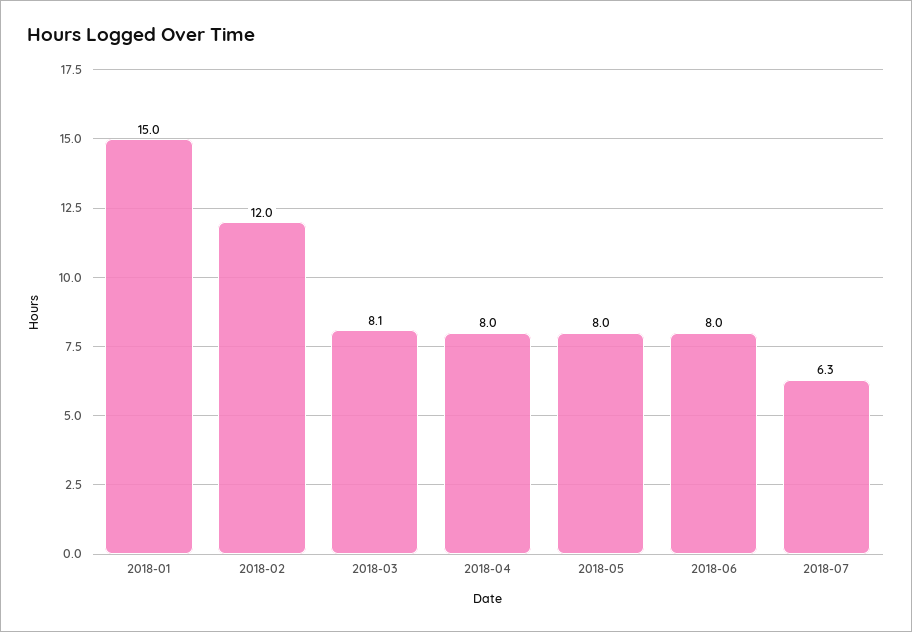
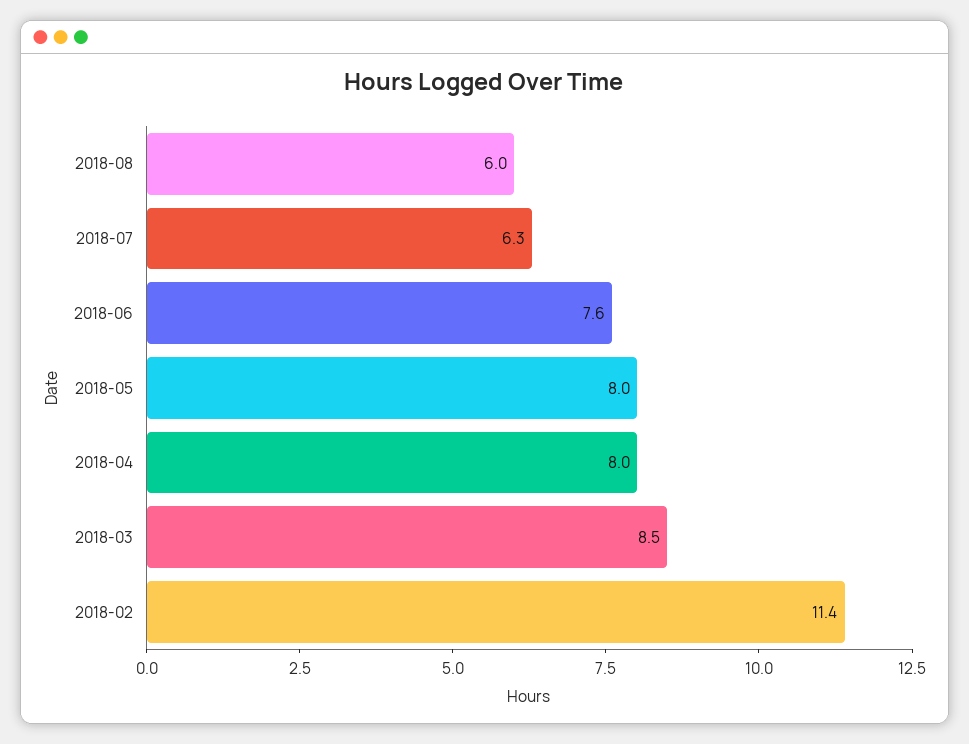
2018-01: 15 -> none
2018-02: 12 -> 11.4
2018-03: 8.1 -> 8.5
2018-06: 8 -> 7.6
2018-08: none -> 6

